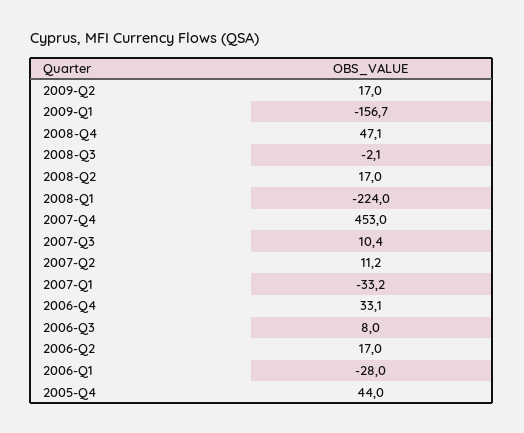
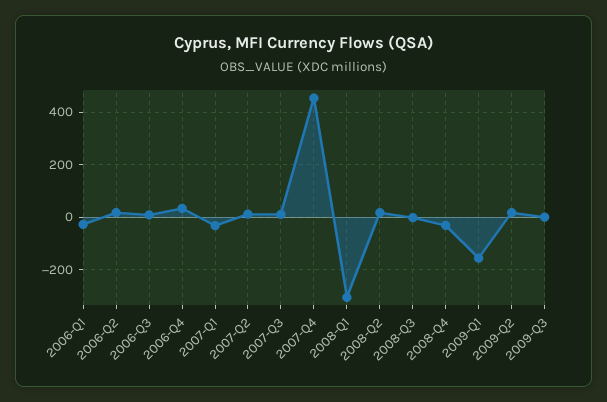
2008-Q4: 47.1 -> -25
2008-Q1: -224 -> -300
2005-Q4: 44 -> none
2009-Q3: none -> 0

